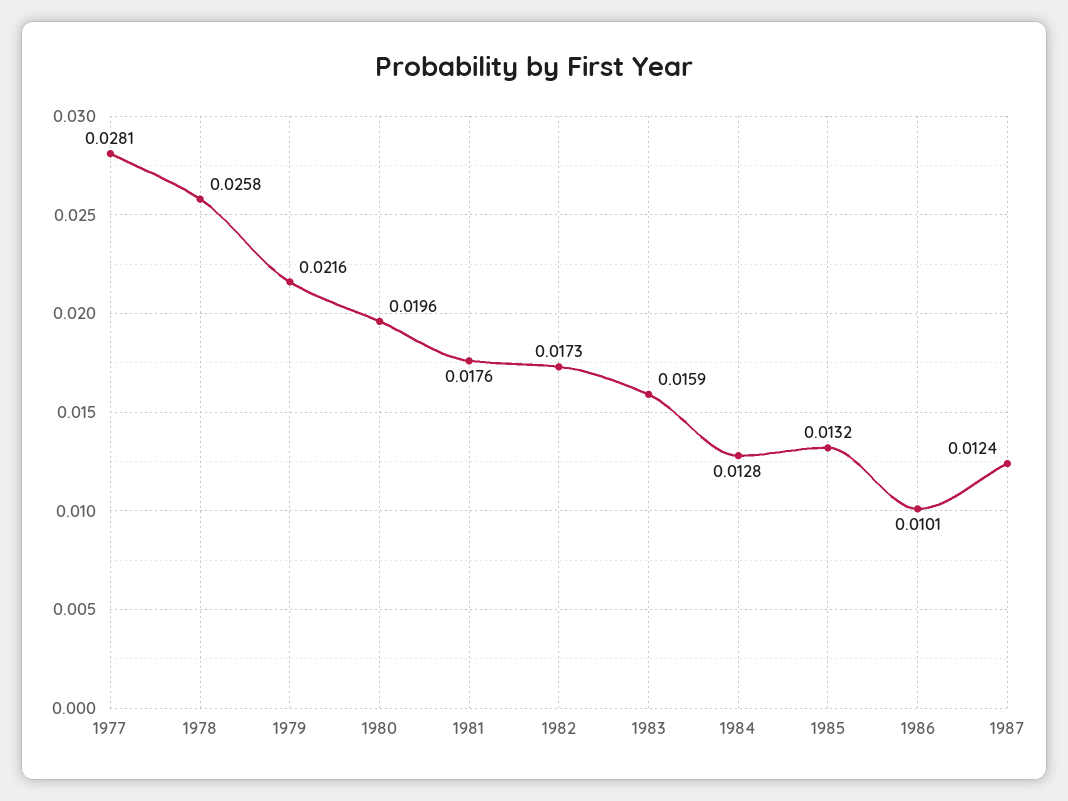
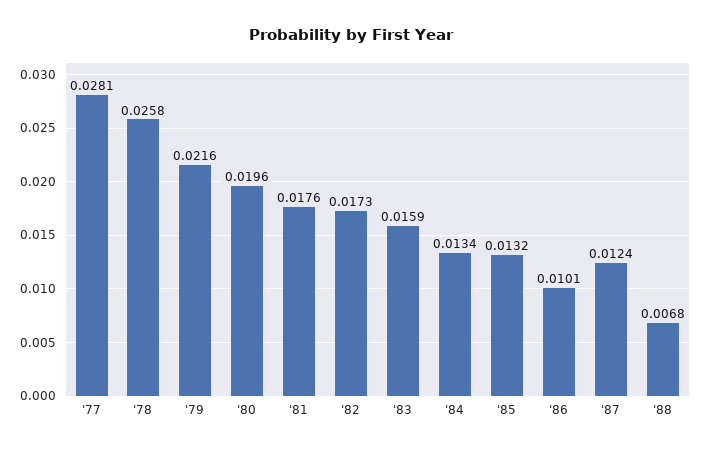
1984: 0.0128 -> 0.0134
'88: none -> 0.0068

